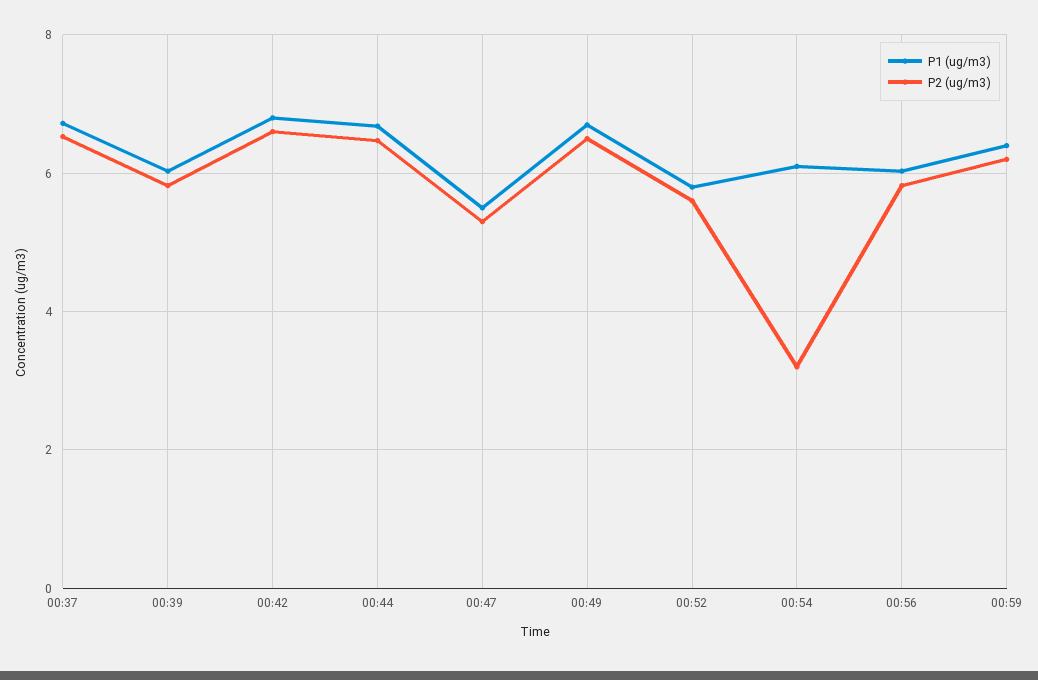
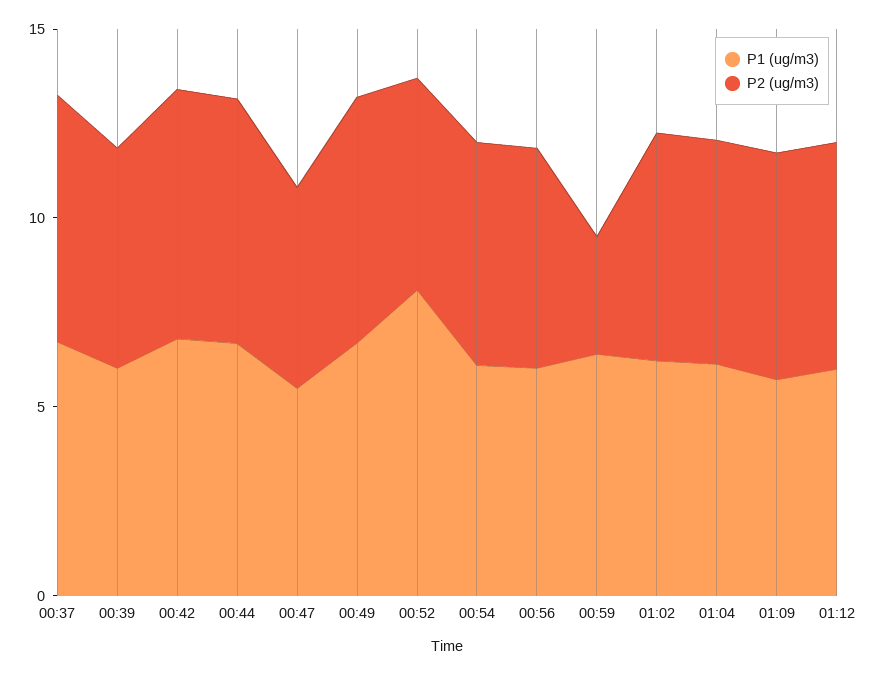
P1 (ug/m3), 00:52: 5.8 -> 8
P2 (ug/m3), 00:54: 3.2 -> 6
P2 (ug/m3), 00:59: 6.2 -> 3
P1 (ug/m3), 01:02: none -> 6
P2 (ug/m3), 01:02: none -> 6
P1 (ug/m3), 01:04: none -> 6
P2 (ug/m3), 01:04: none -> 6
P1 (ug/m3), 01:09: none -> 6
P2 (ug/m3), 01:09: none -> 6
P1 (ug/m3), 01:12: none -> 6
P2 (ug/m3), 01:12: none -> 6

